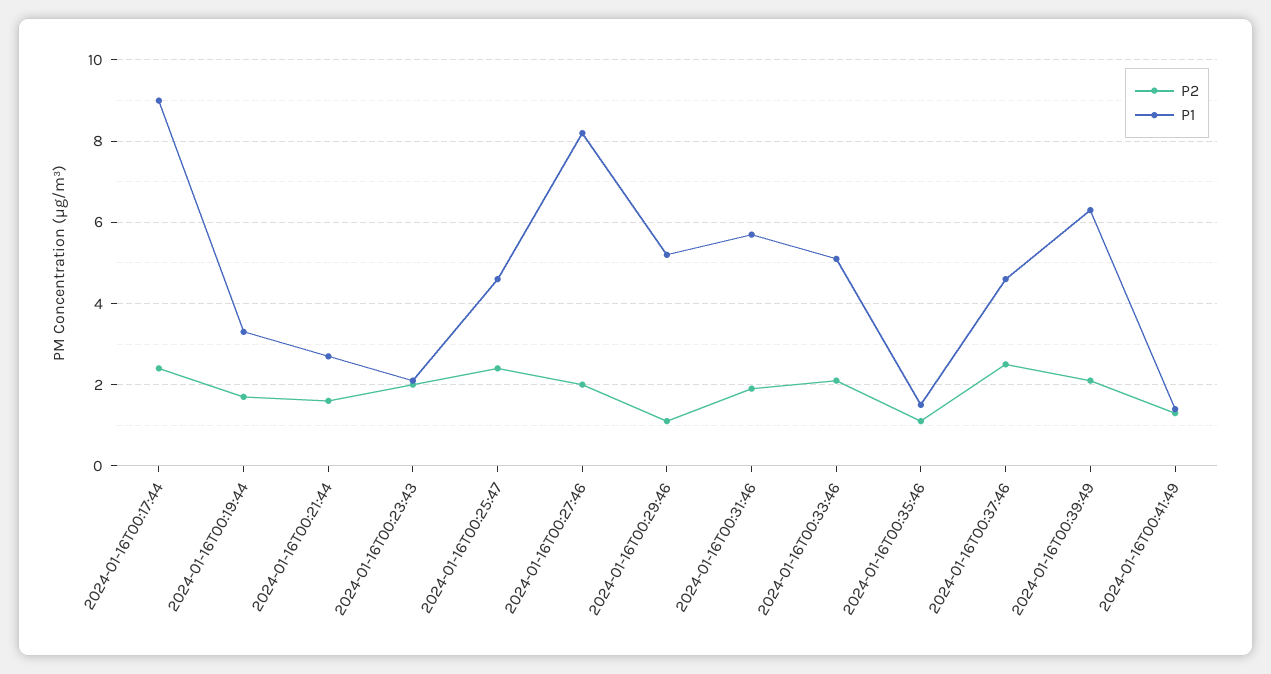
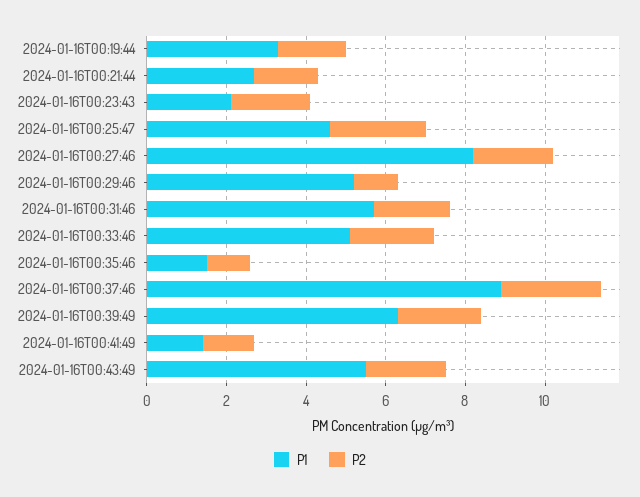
P2, 2024-01-16T00:17:44: 2.5 -> none
P1, 2024-01-16T00:17:44: 9 -> none
P1, 2024-01-16T00:37:46: 4.5 -> 9
P1, 2024-01-16T00:43:49: none -> 5.5
P2, 2024-01-16T00:43:49: none -> 2

